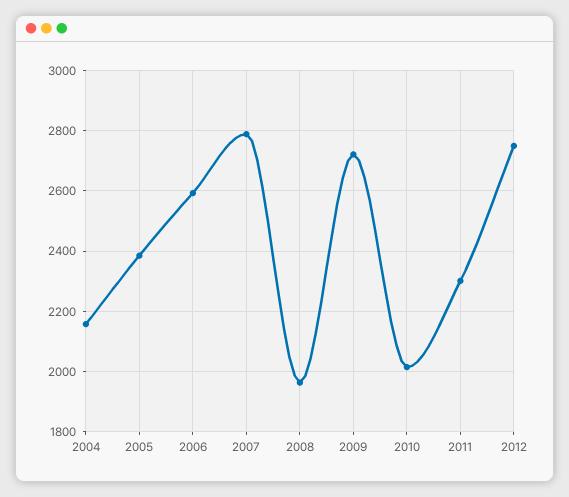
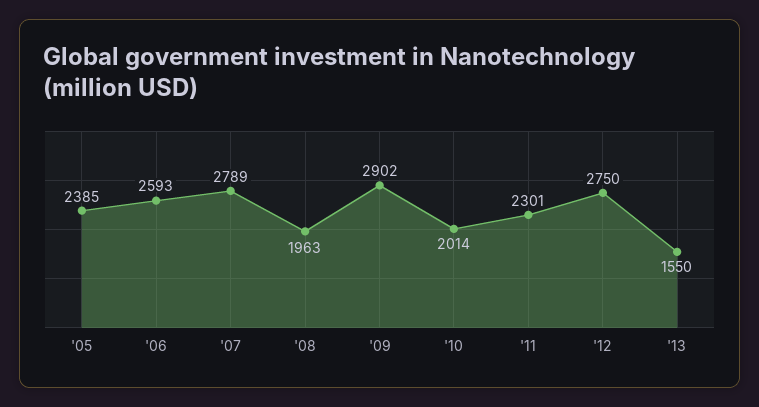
2004: 2160 -> none
2009: 2720 -> 2902
'13: none -> 1550

